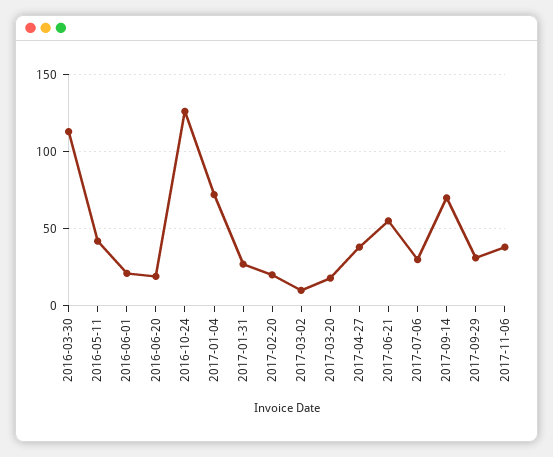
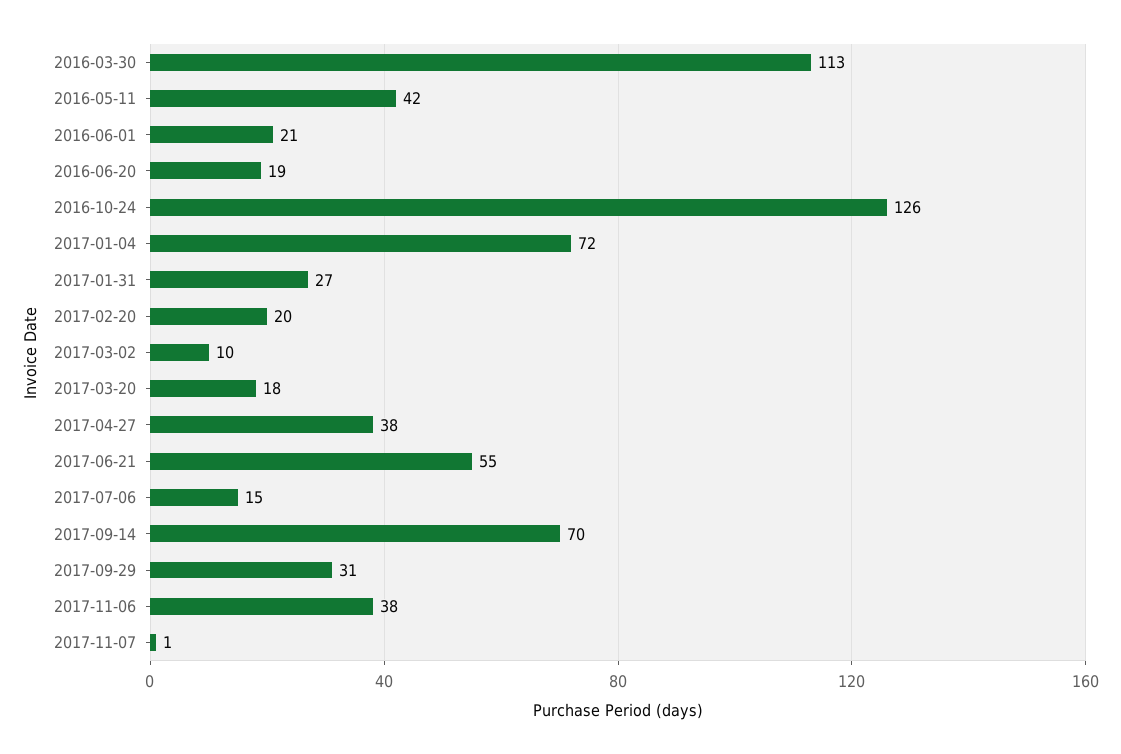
2017-07-06: 30 -> 15
2017-11-07: none -> 1

